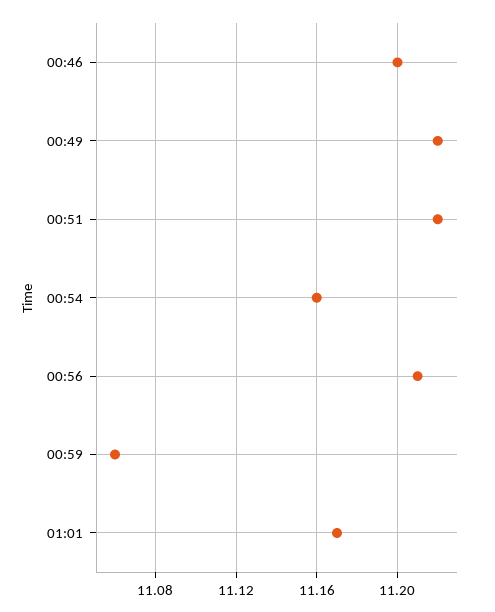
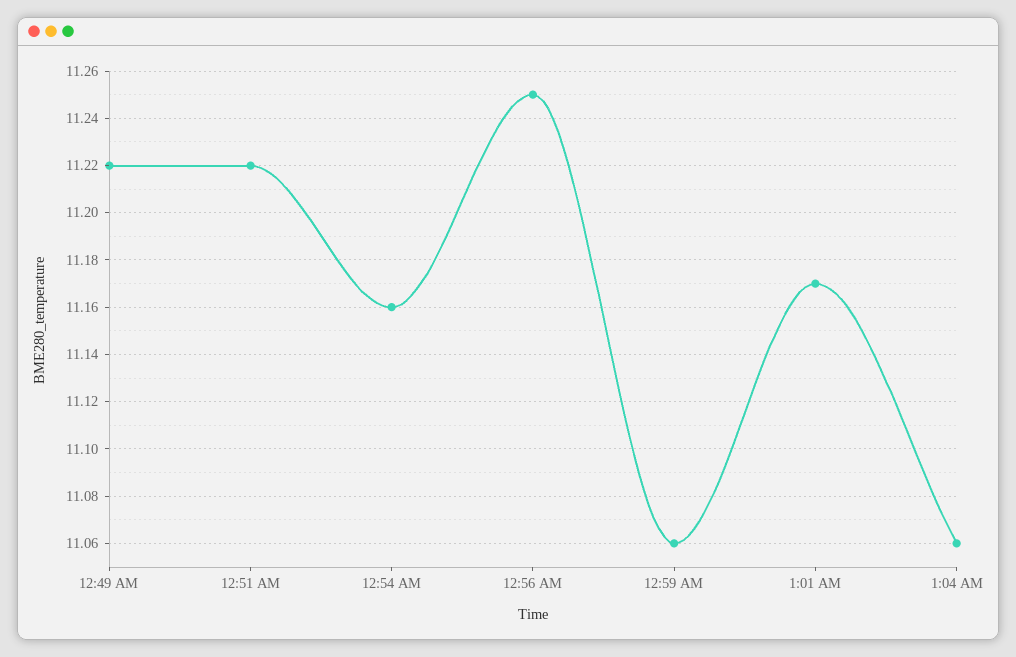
00:46: 11.2 -> none
00:56: 11.21 -> 11.25
1:04 AM: none -> 11.06

